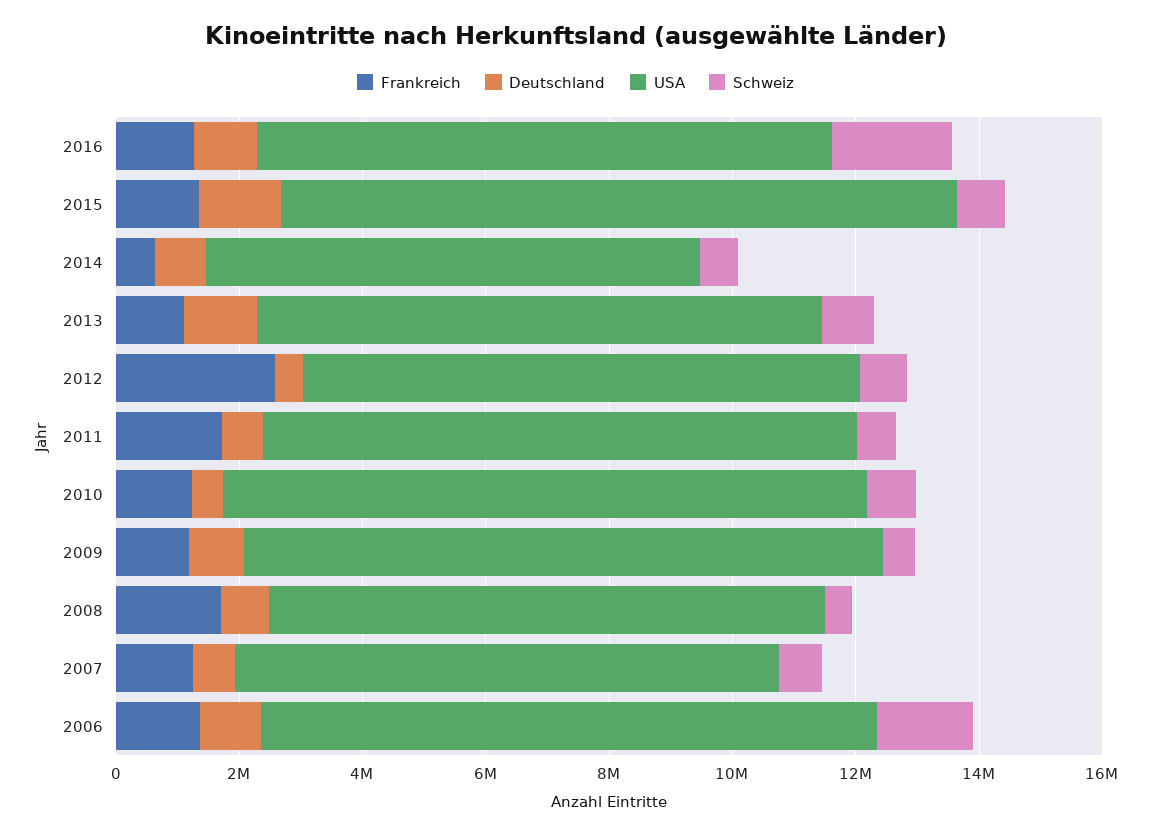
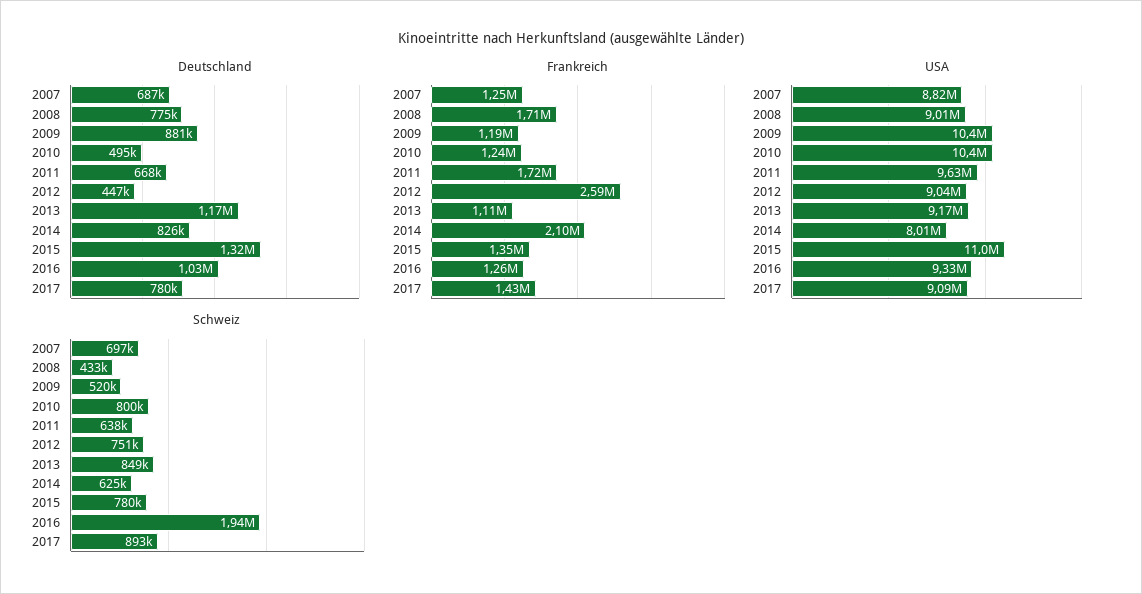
Frankreich, 2014: 500000 -> 2100000
Frankreich, 2006: 1500000 -> none
Deutschland, 2006: 1000000 -> none
USA, 2006: 10000000 -> none
Schweiz, 2006: 1500000 -> none
Deutschland, 2017: none -> 780000
Frankreich, 2017: none -> 1430000
USA, 2017: none -> 9090000
Schweiz, 2017: none -> 893000

